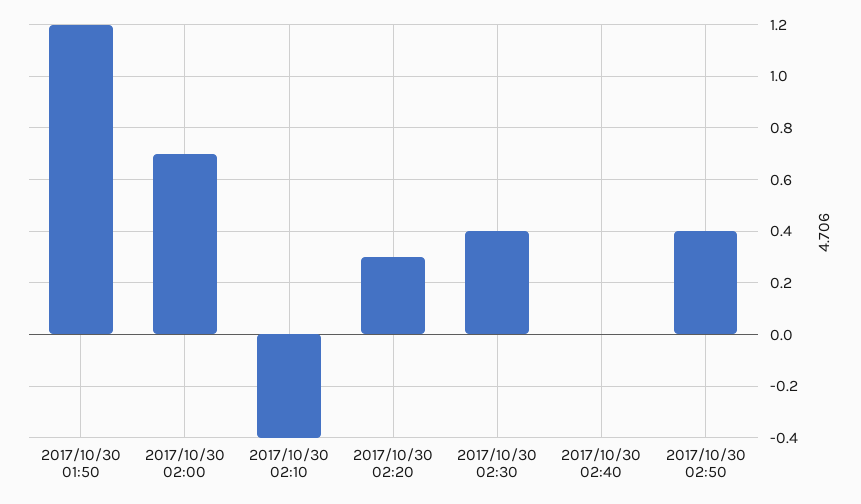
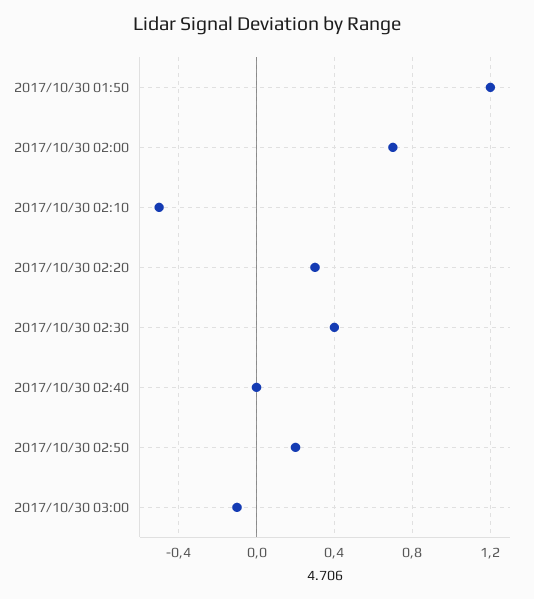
2017/10/30 02:10: -0.4 -> -0.5
2017/10/30 02:50: 0.4 -> 0.2
2017/10/30 03:00: none -> -0.1

